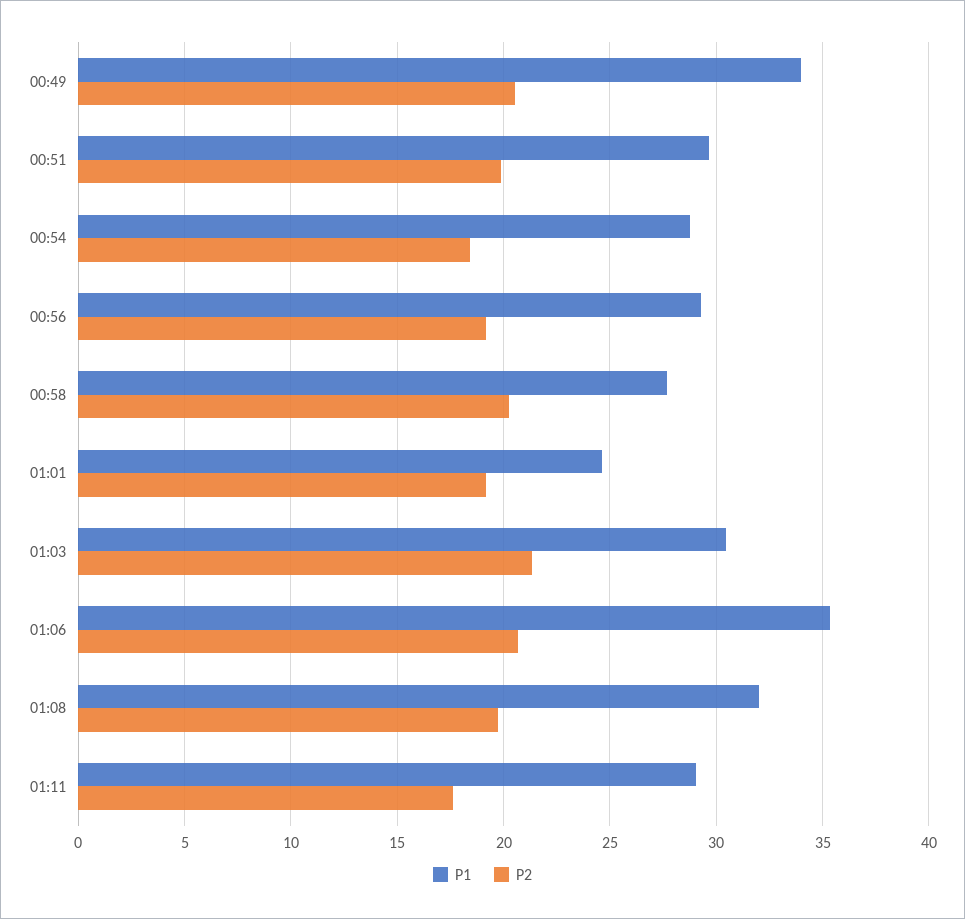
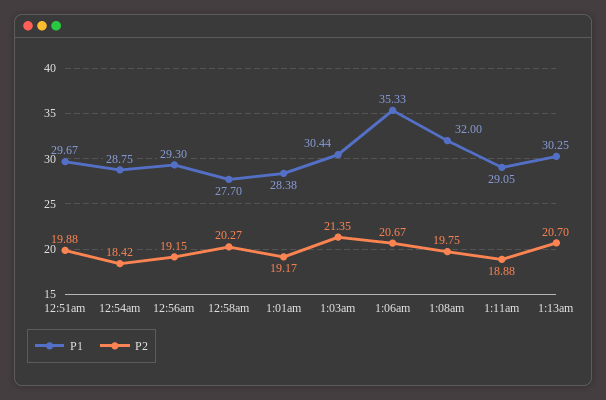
P1, 00:49: 34 -> none
P2, 00:49: 20.5 -> none
P1, 01:01: 24.5 -> 28.38
P2, 01:11: 17.5 -> 18.88
P1, 1:13am: none -> 30.25
P2, 1:13am: none -> 20.7

